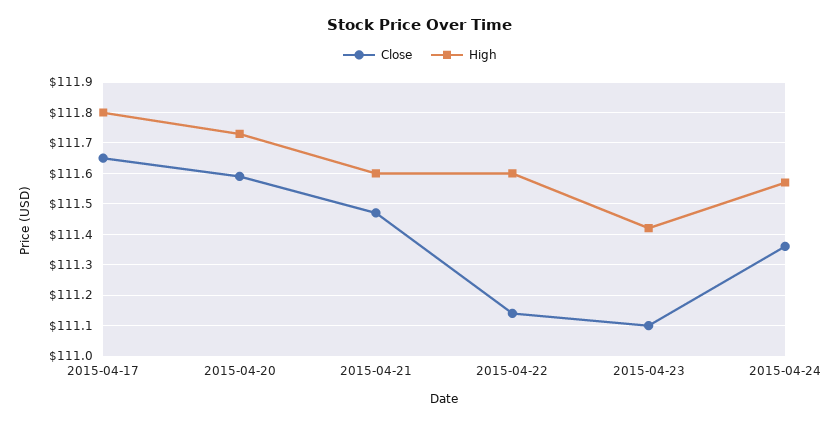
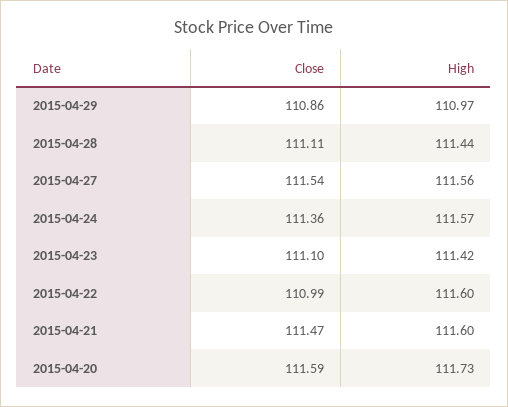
Close, 2015-04-17: 111.65 -> none
High, 2015-04-17: 111.8 -> none
Close, 2015-04-22: 111.15 -> 110.99
Close, 2015-04-29: none -> 110.86
High, 2015-04-29: none -> 110.97
Close, 2015-04-28: none -> 111.11
High, 2015-04-28: none -> 111.44
Close, 2015-04-27: none -> 111.54
High, 2015-04-27: none -> 111.56

